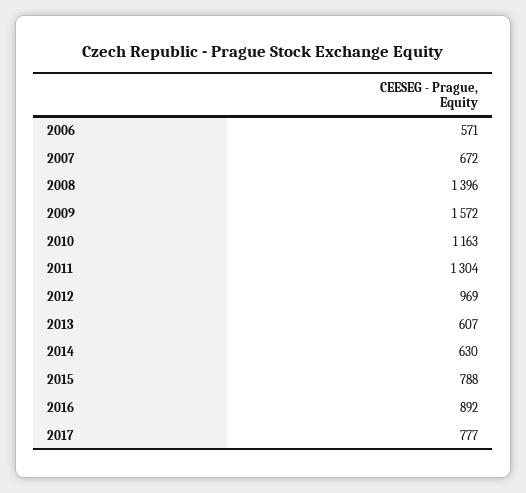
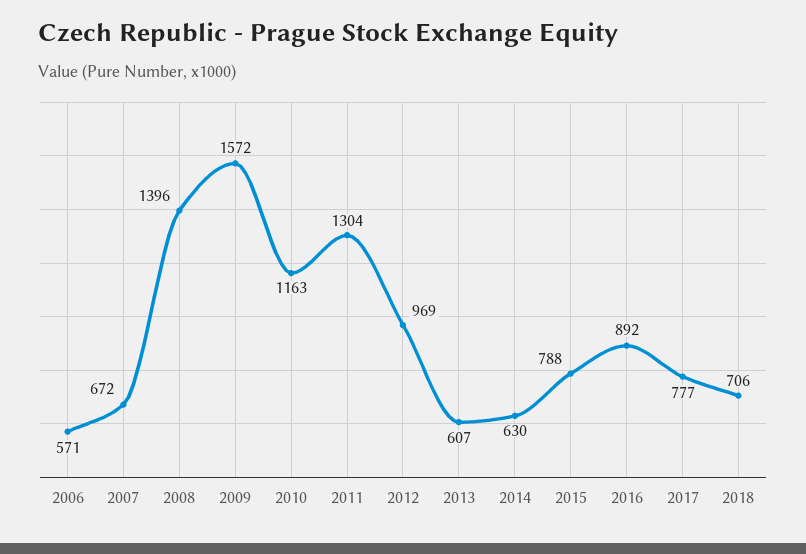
2018: none -> 706

